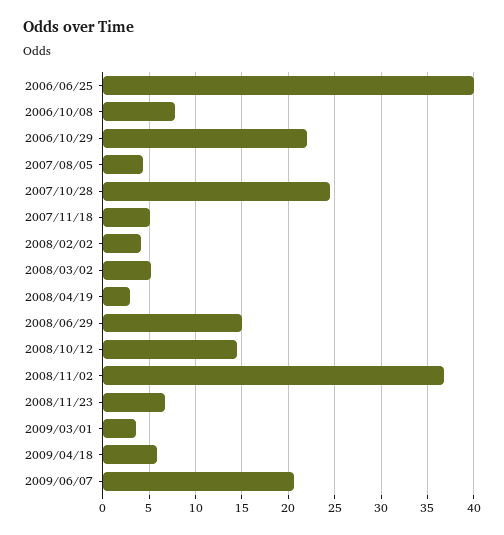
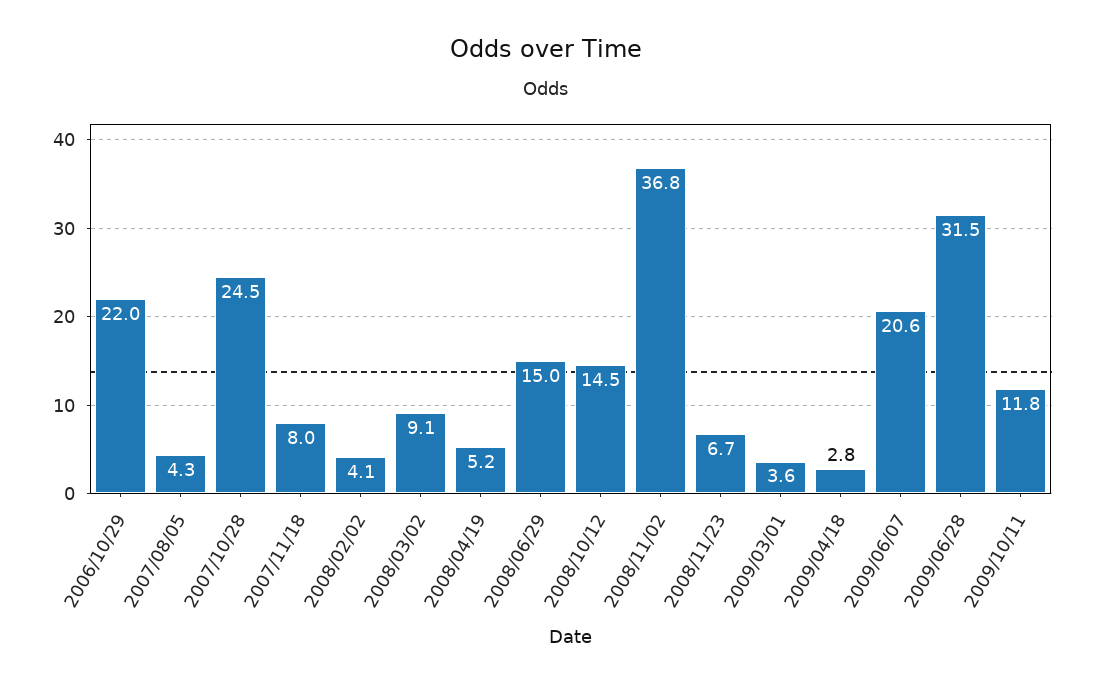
2006/06/25: 40 -> none
2006/10/08: 8 -> none
2007/11/18: 5 -> 8
2008/03/02: 5 -> 9.1
2008/04/19: 3 -> 5.2
2009/04/18: 6 -> 2.8
2009/06/28: none -> 31.5
2009/10/11: none -> 11.8

